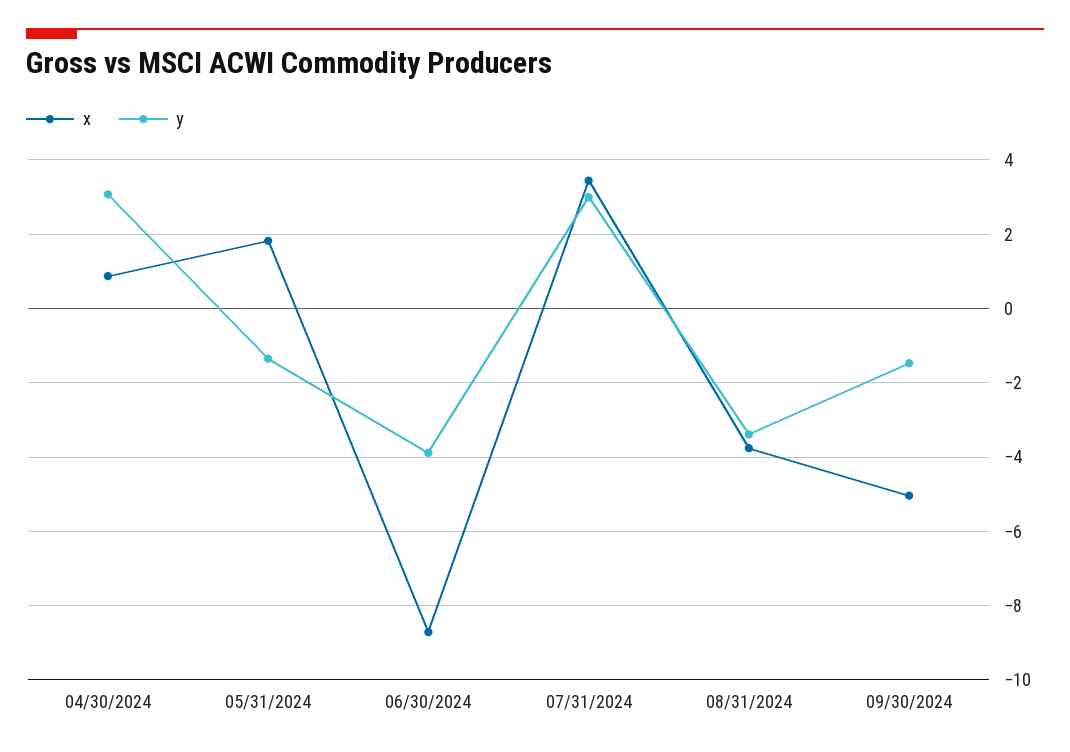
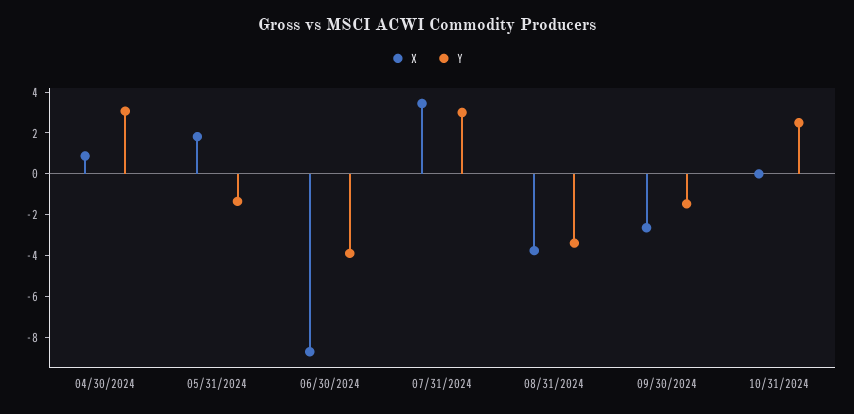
x, 09/30/2024: -5 -> -2.5
x, 10/31/2024: none -> 0
y, 10/31/2024: none -> 2.5

